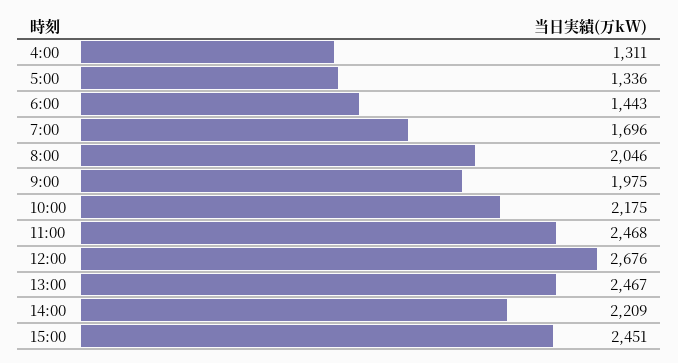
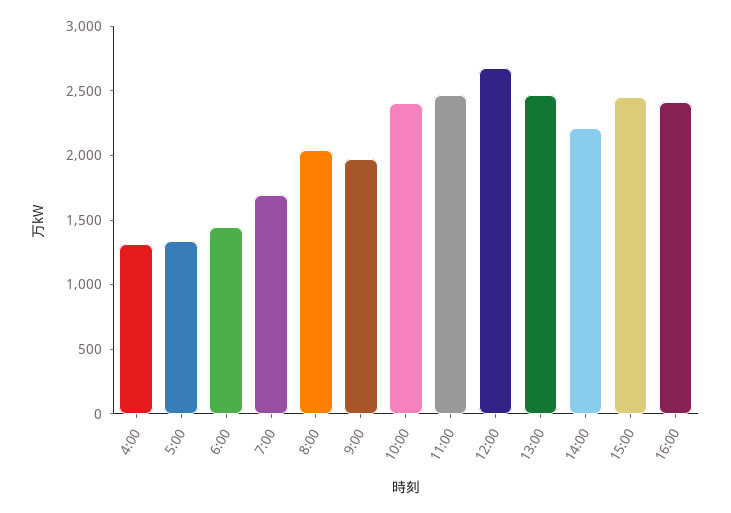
10:00: 2175 -> 2400
16:00: none -> 2400

